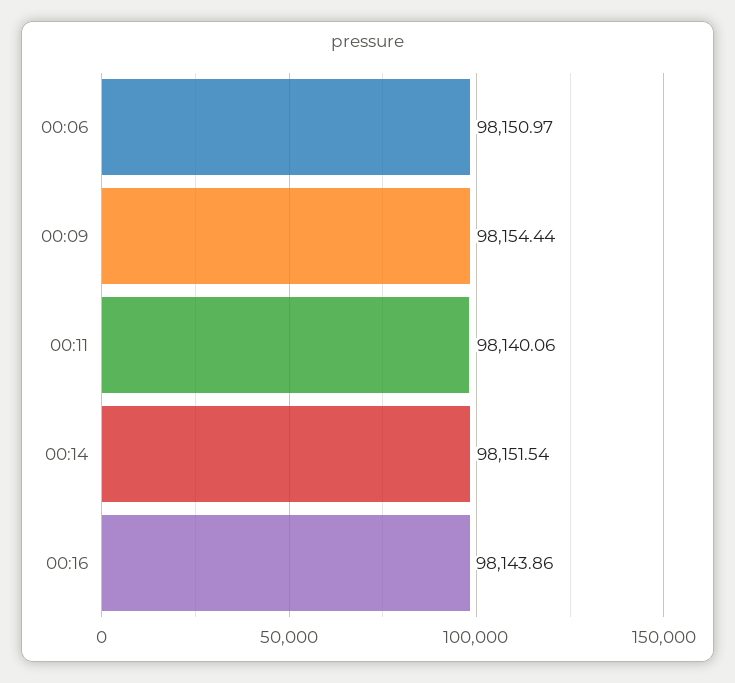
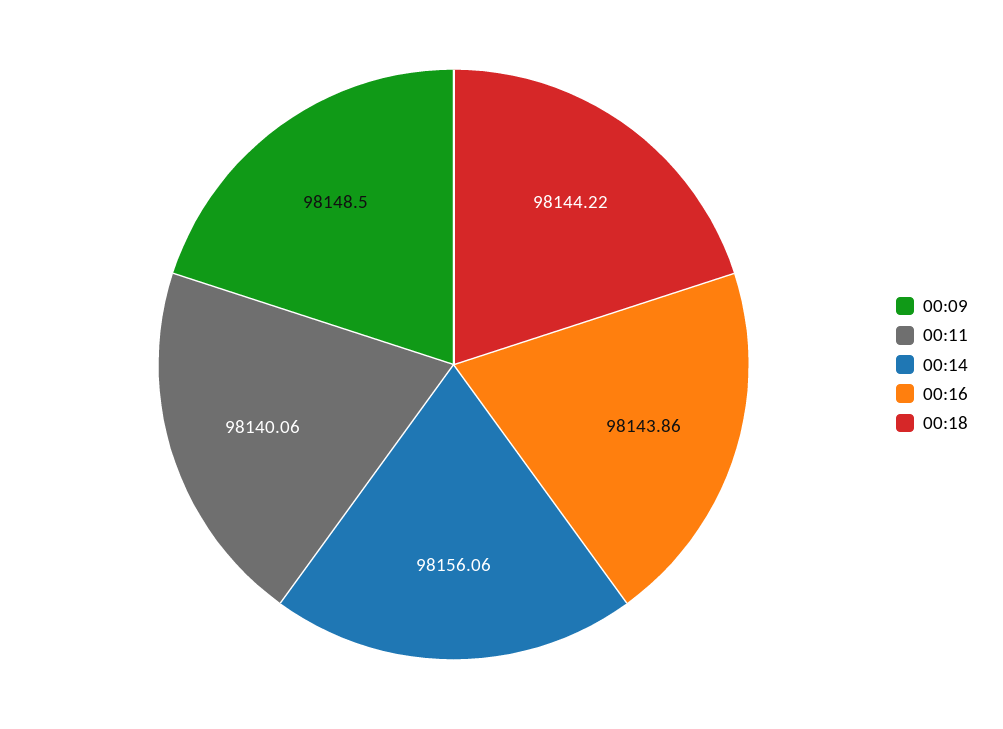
00:06: 98150.97 -> none
00:09: 98154.44 -> 98148.5
00:14: 98151.54 -> 98156.06
00:18: none -> 98144.22

